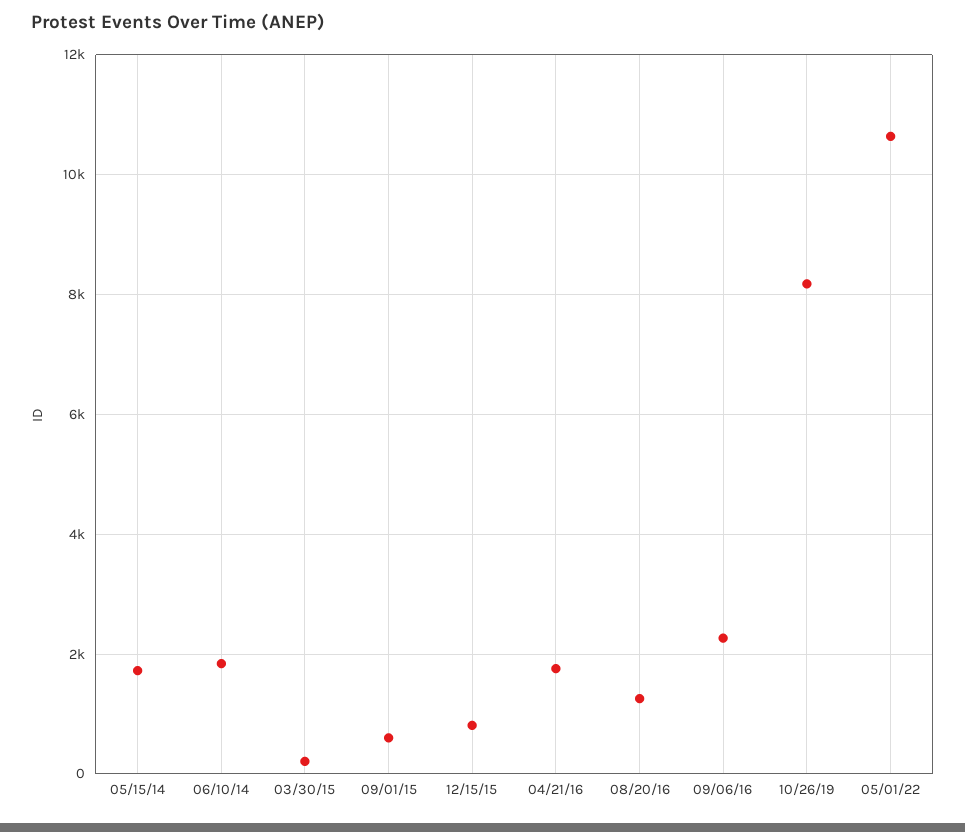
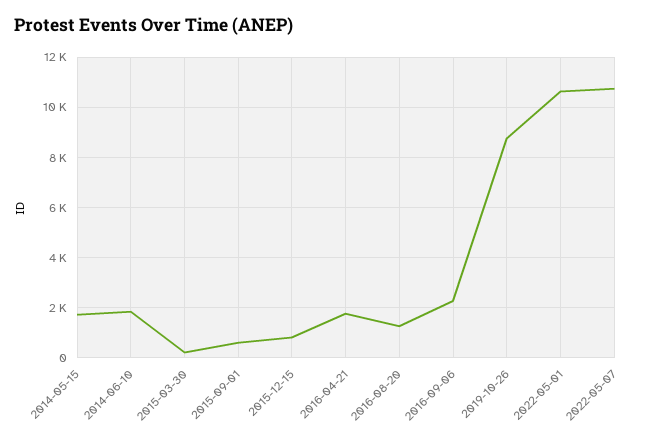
10/26/19: 8200 -> 8750
2022-05-07: none -> 10750

